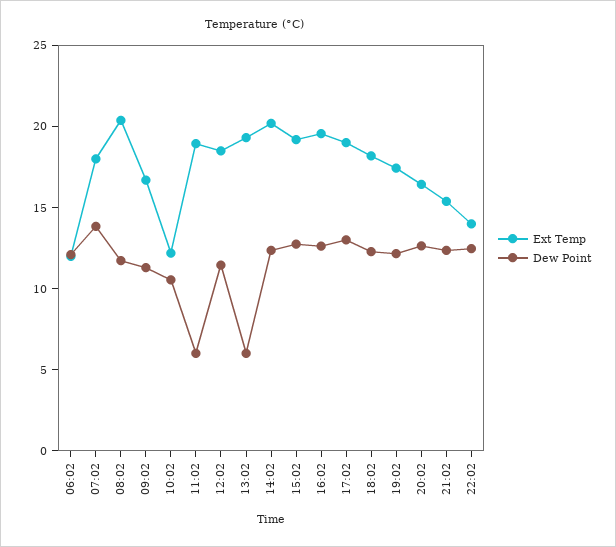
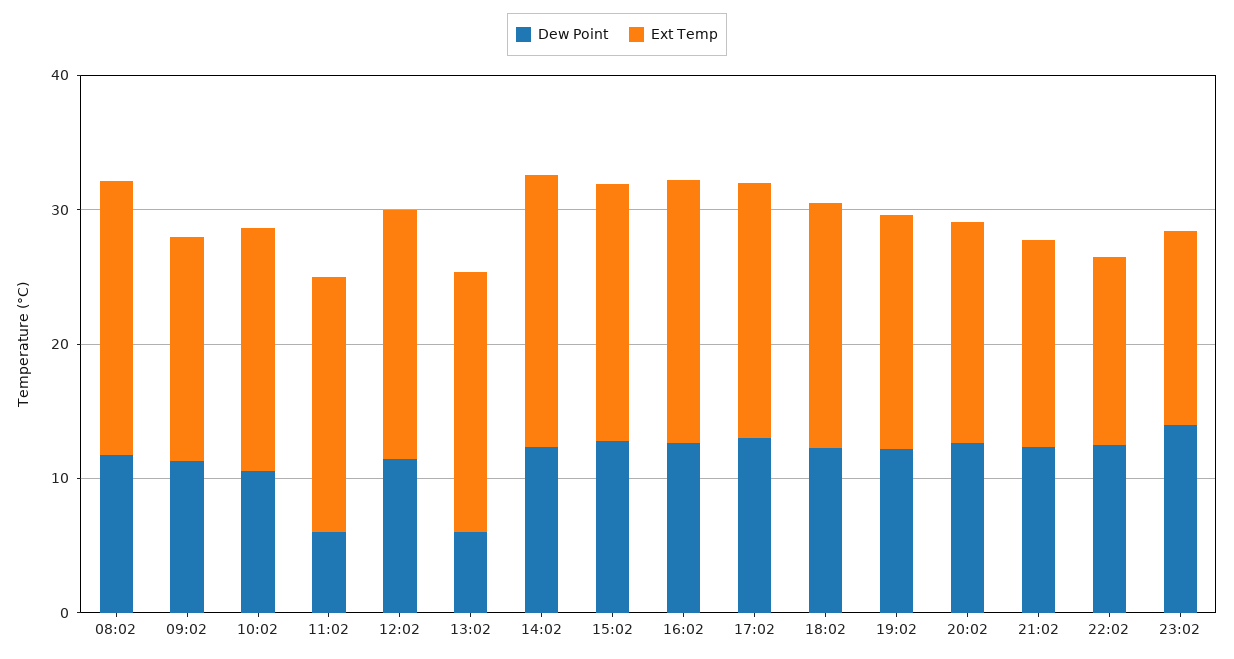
Ext Temp, 06:02: 12 -> none
Dew Point, 06:02: 12 -> none
Ext Temp, 07:02: 18 -> none
Dew Point, 07:02: 14 -> none
Ext Temp, 10:02: 12 -> 18
Dew Point, 23:02: none -> 14
Ext Temp, 23:02: none -> 14

